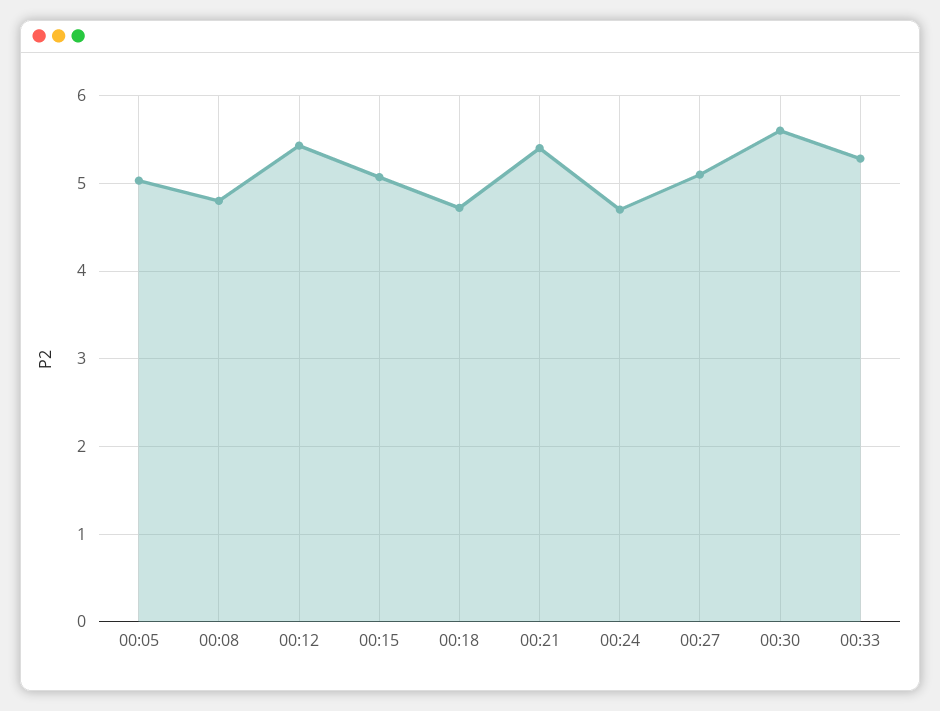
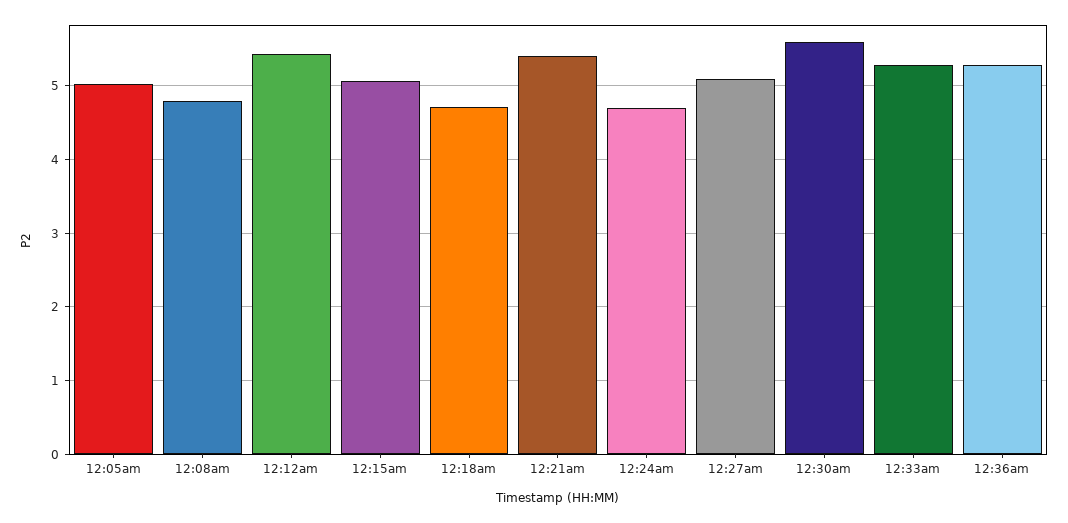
12:36am: none -> 5.3

